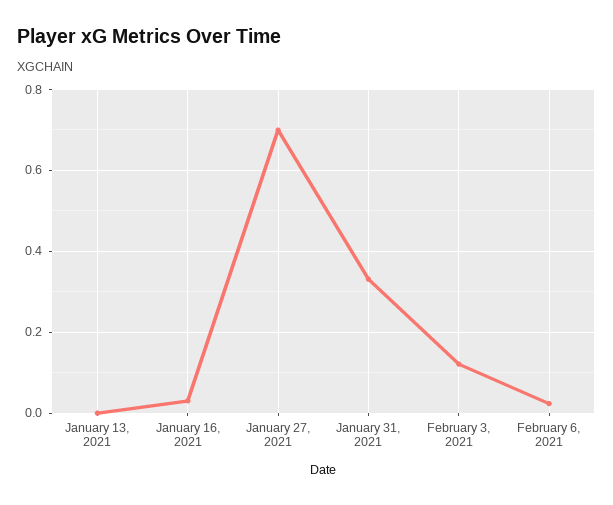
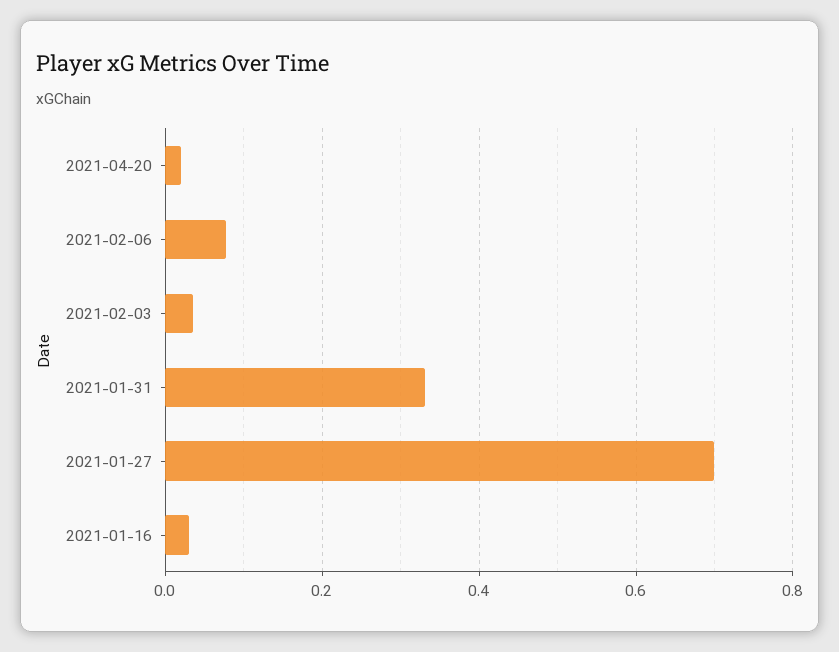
January 13, 2021: 0 -> none
February 3, 2021: 0.12 -> 0.04
February 6, 2021: 0.02 -> 0.08
2021-04-20: none -> 0.02

